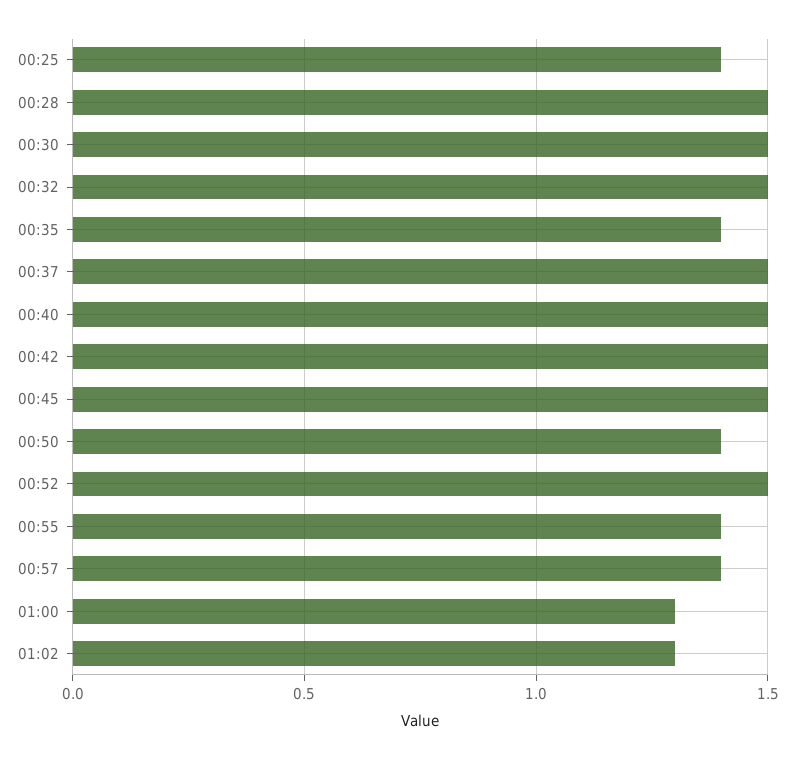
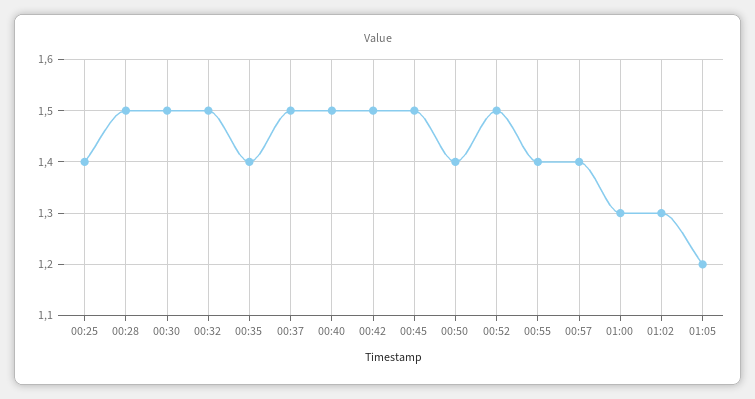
01:05: none -> 1.2

